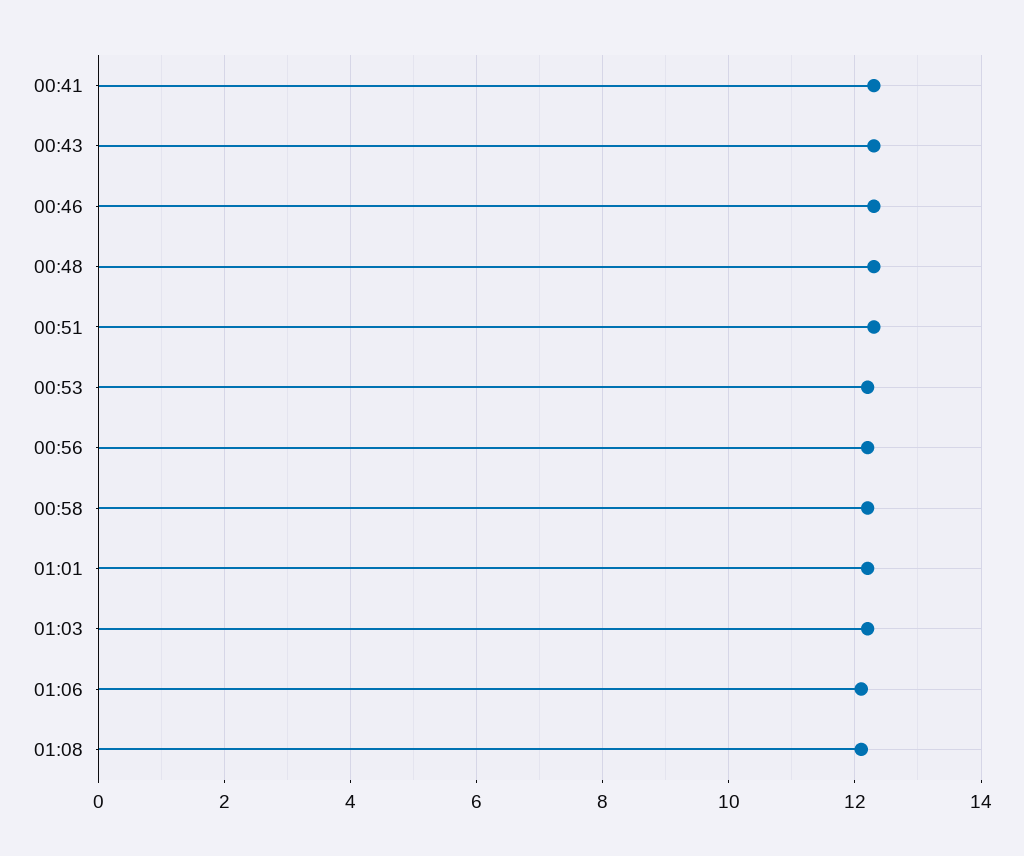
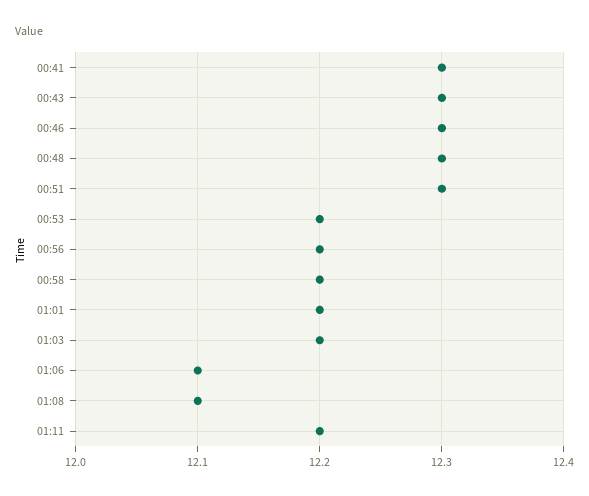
01:11: none -> 12.2

